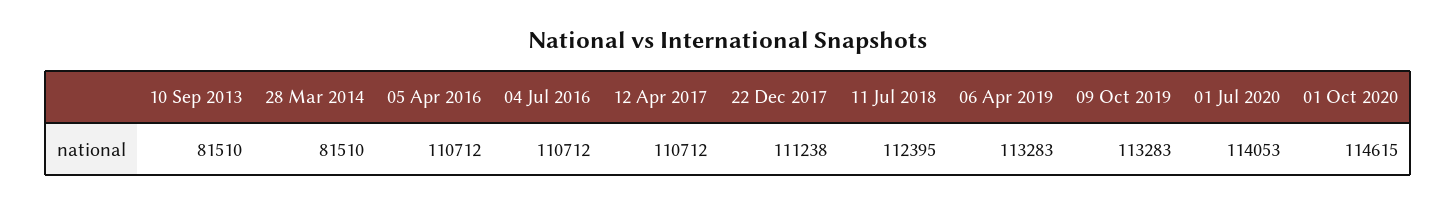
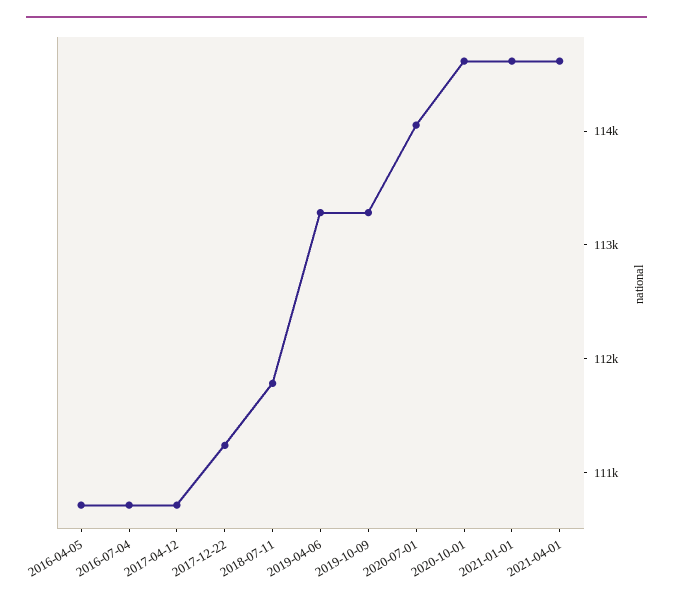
10 Sep 2013: 81510 -> none
28 Mar 2014: 81510 -> none
11 Jul 2018: 112395 -> 111800
2021-01-01: none -> 114600
2021-04-01: none -> 114600

